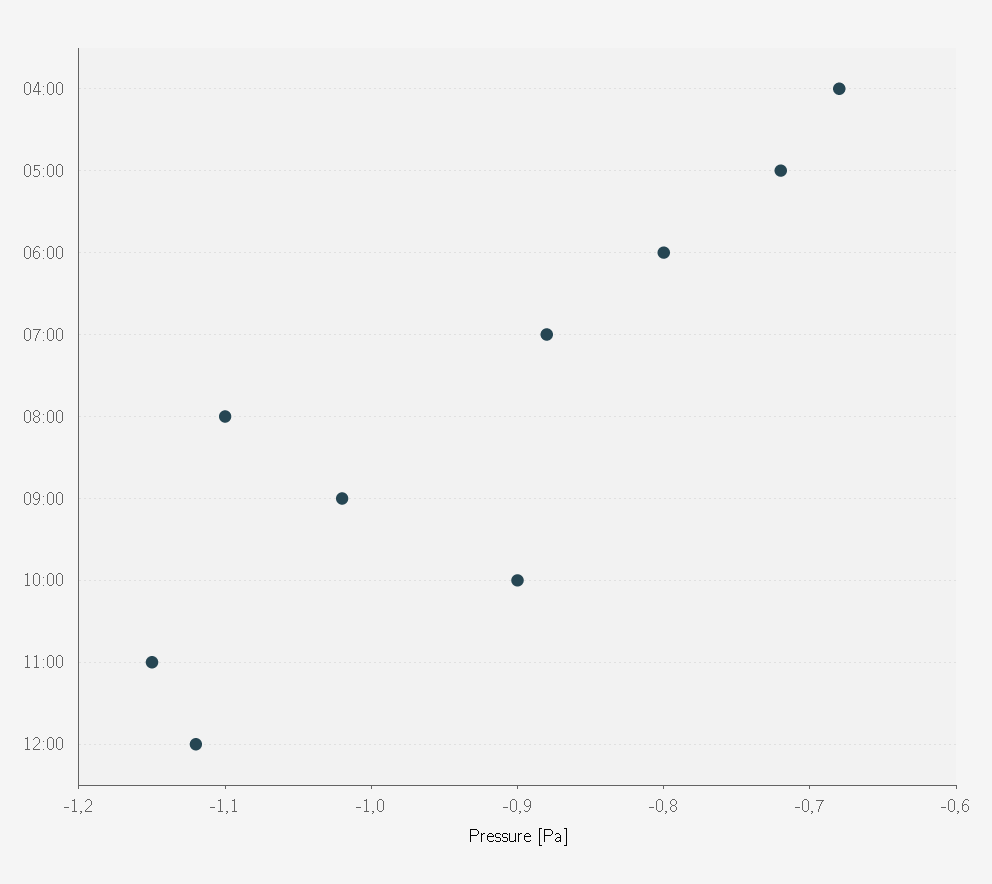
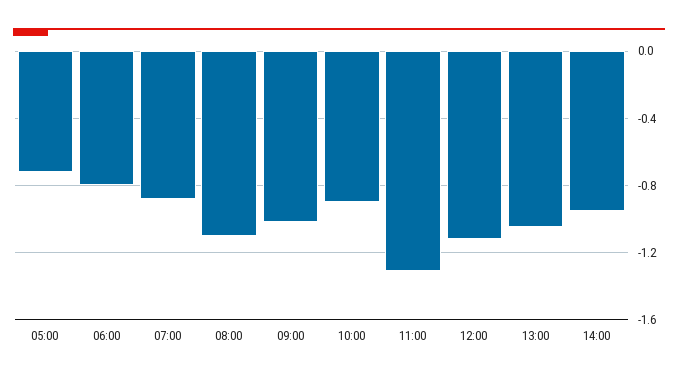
04:00: -0.68 -> none
11:00: -1.15 -> -1.3
13:00: none -> -1.05
14:00: none -> -0.95

